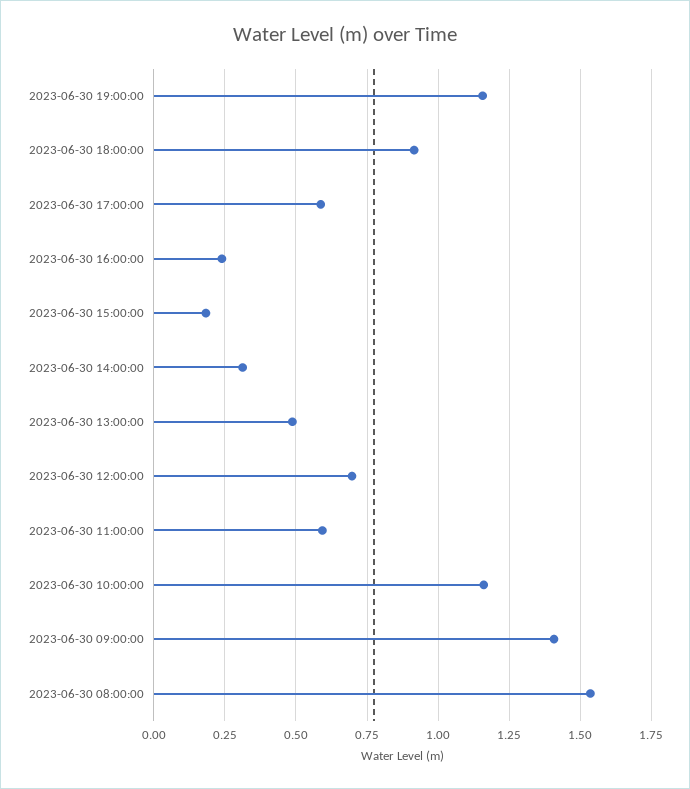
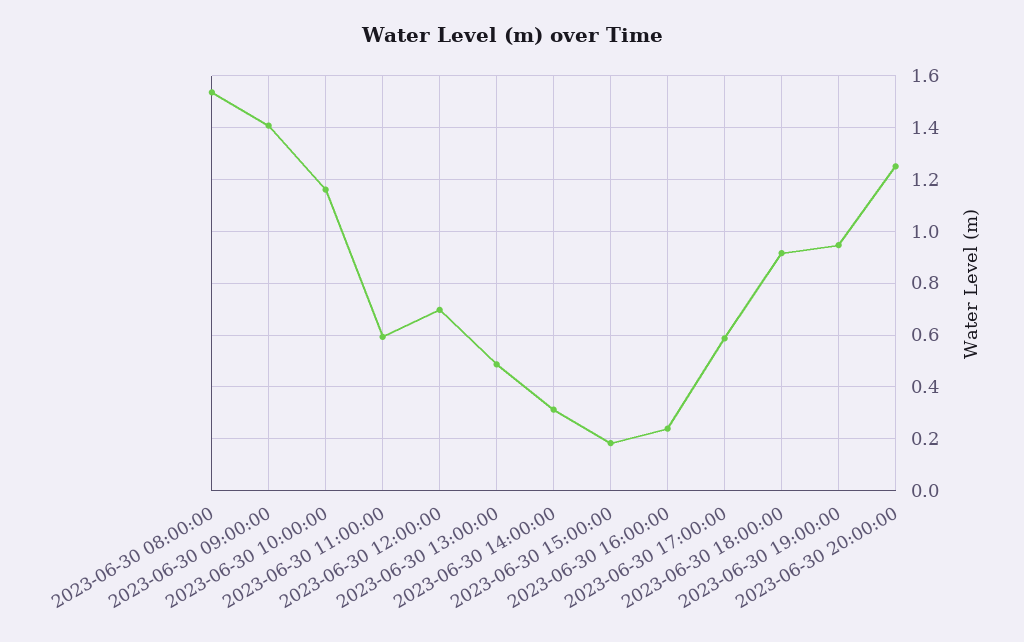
2023-06-30 19:00:00: 1.15 -> 0.95
2023-06-30 20:00:00: none -> 1.25

